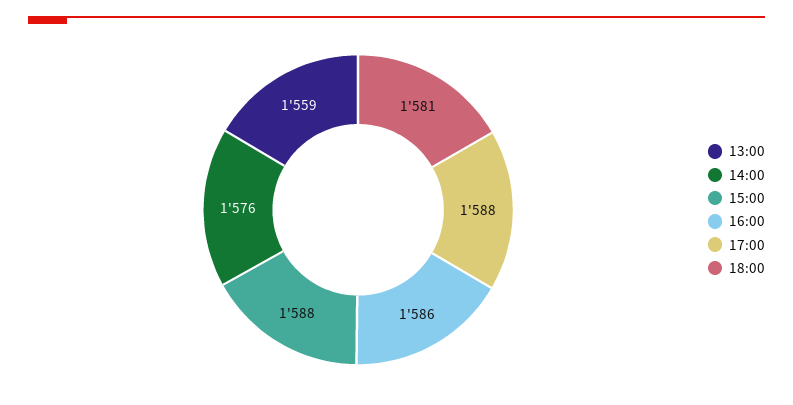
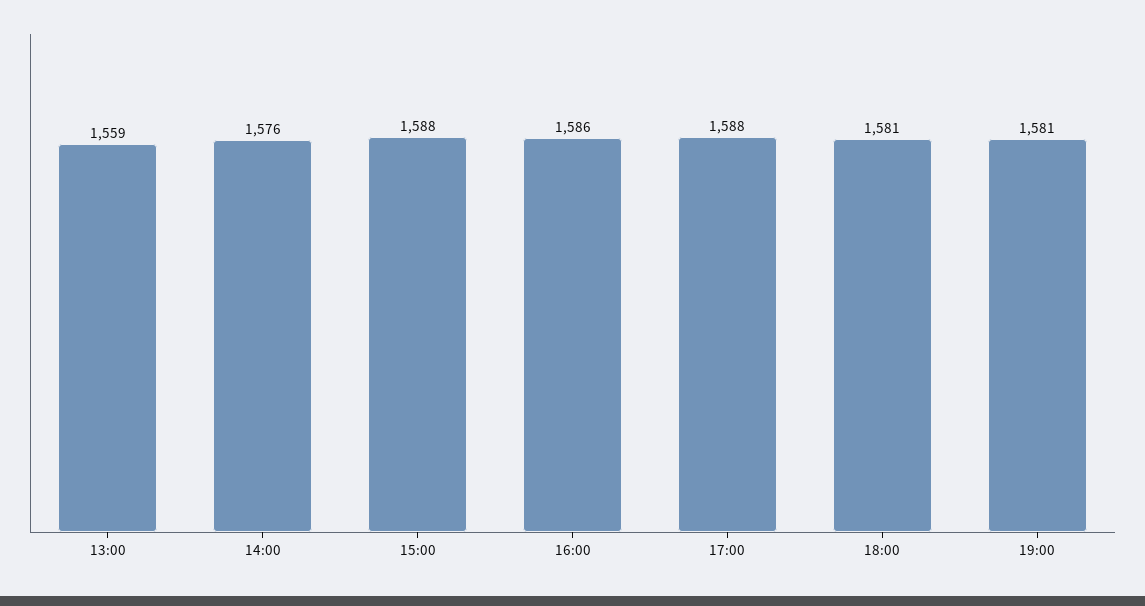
19:00: none -> 1581

